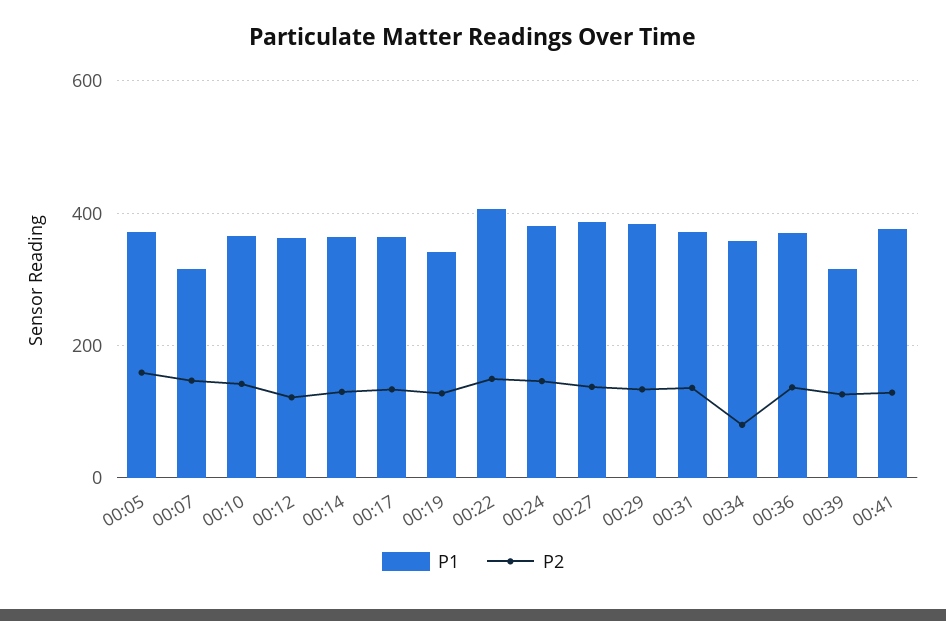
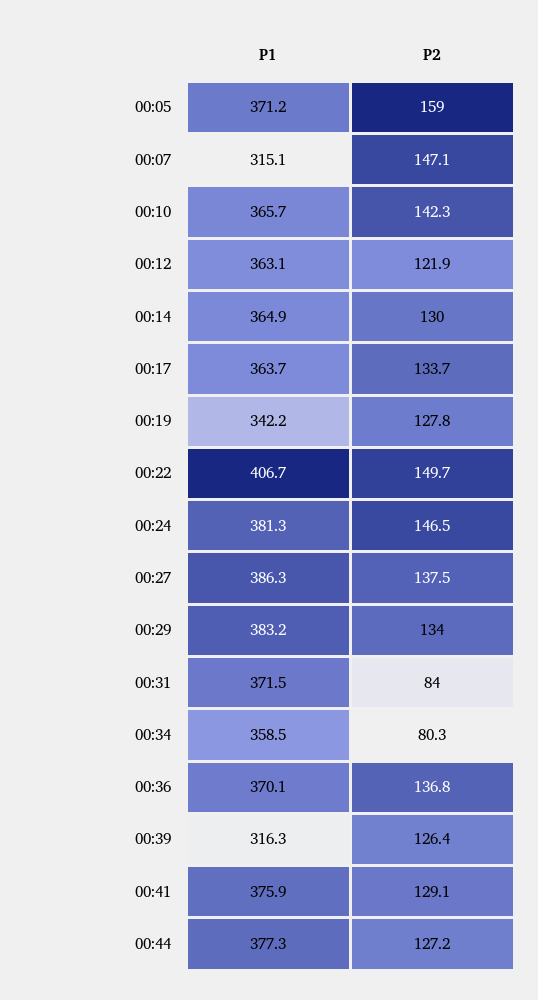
P2, 00:31: 140 -> 84
P1, 00:44: none -> 377.3
P2, 00:44: none -> 127.2

